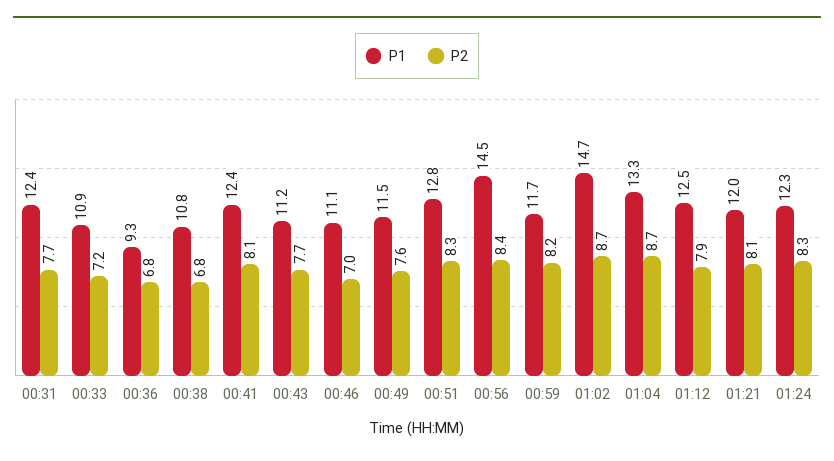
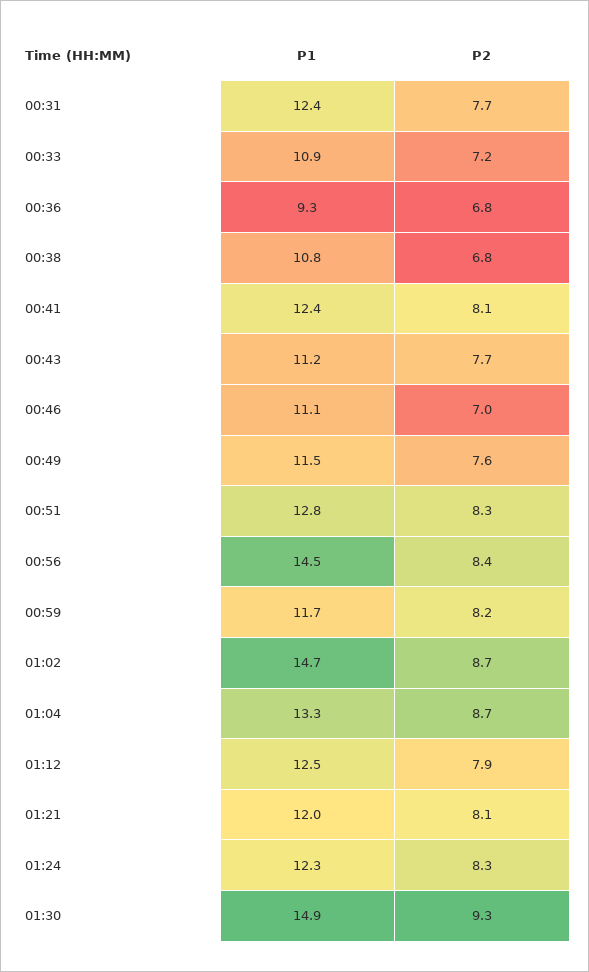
P1, 01:30: none -> 14.9
P2, 01:30: none -> 9.3

